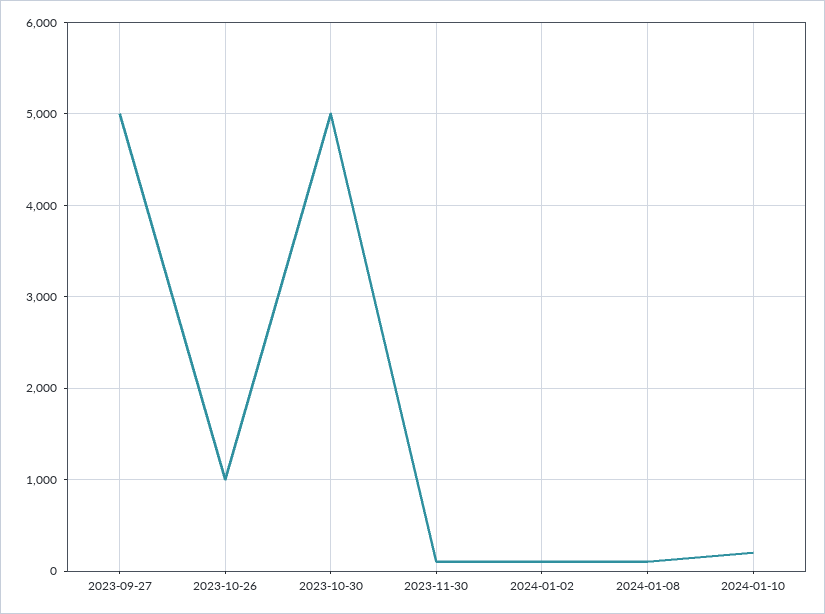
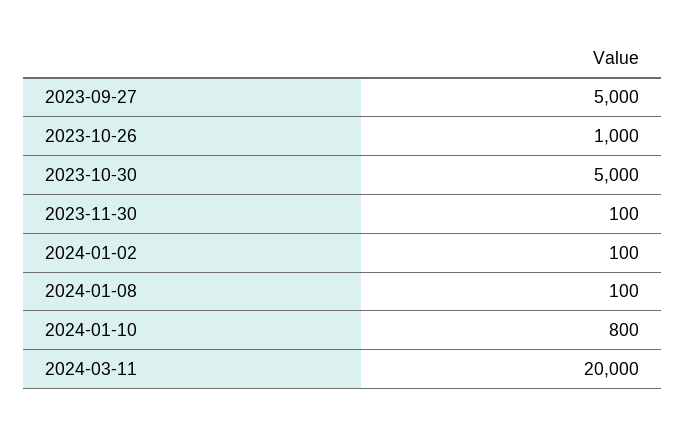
2024-01-10: 200 -> 800
2024-03-11: none -> 20000

